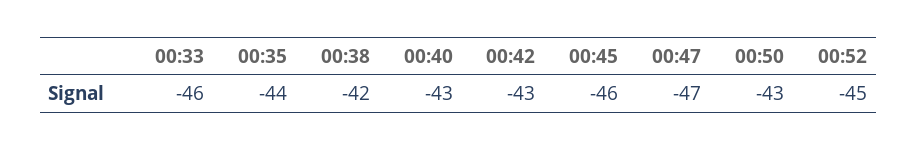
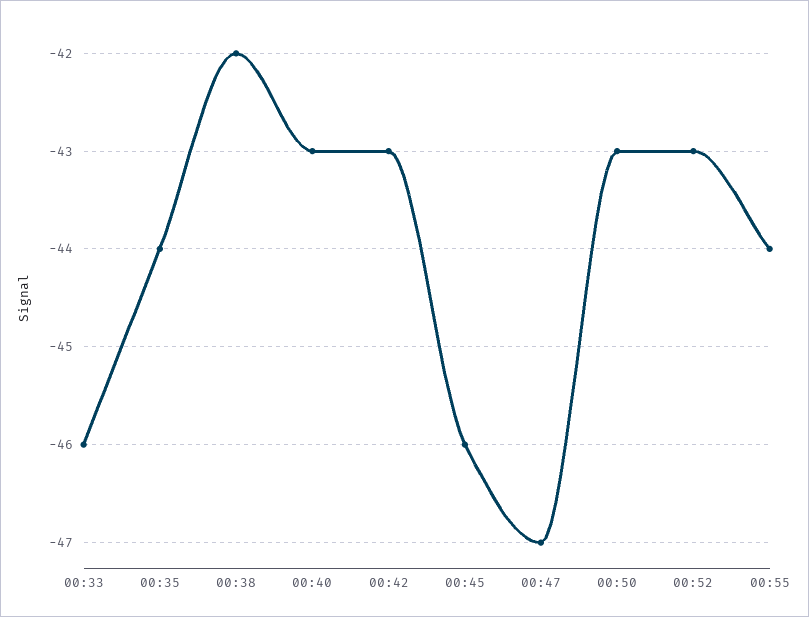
00:52: -45 -> -43
00:55: none -> -44

